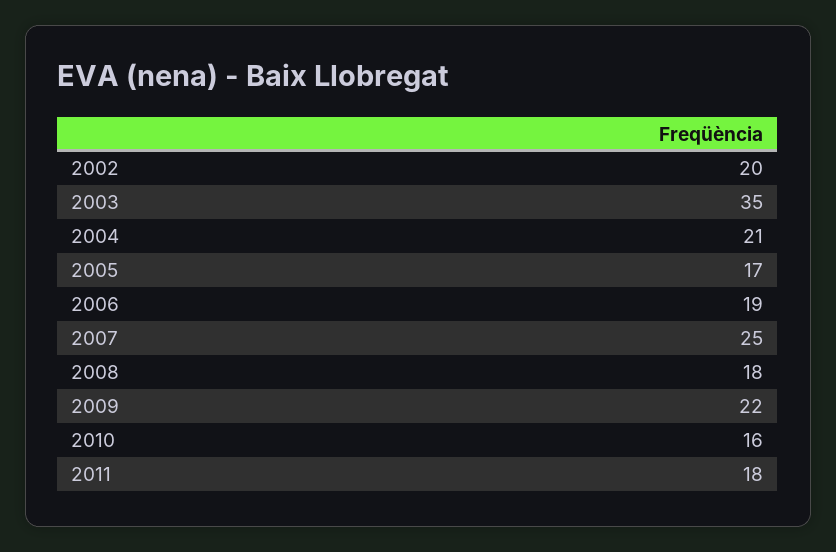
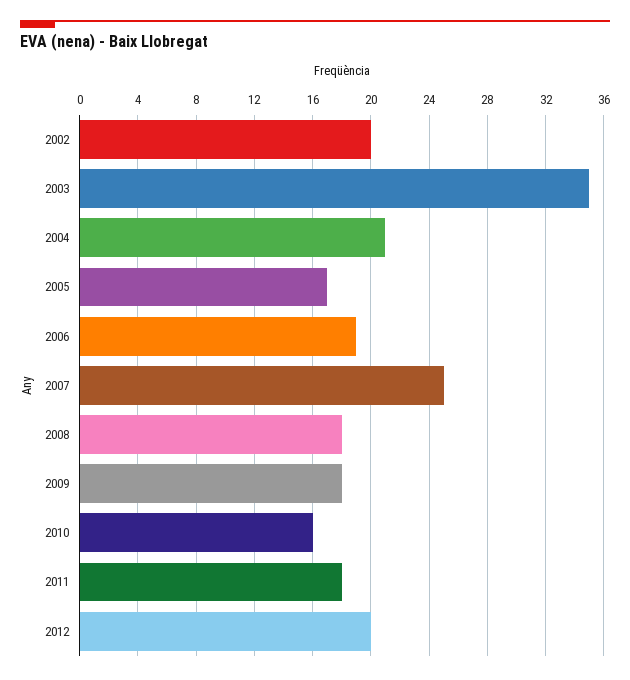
2009: 22 -> 18
2012: none -> 20

